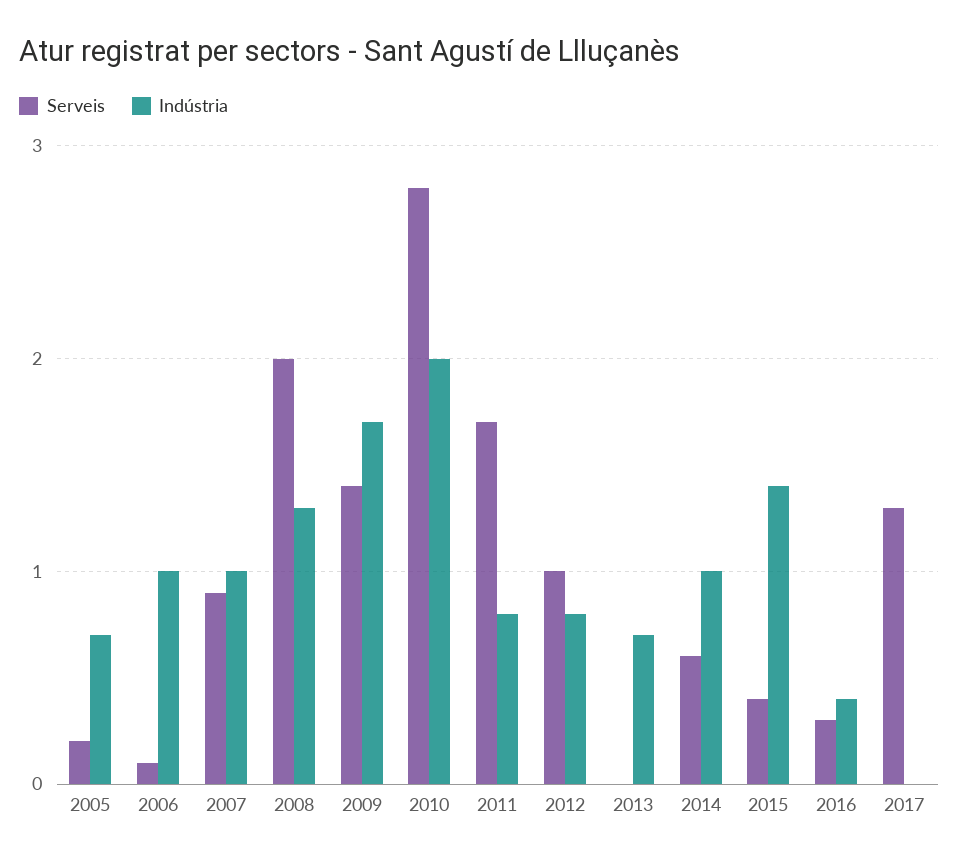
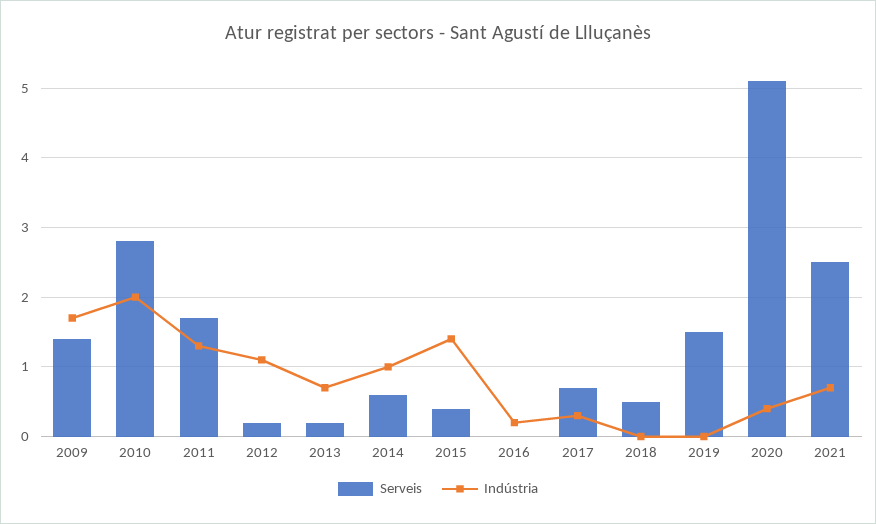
Serveis, 2005: 0.2 -> none
Indústria, 2005: 0.7 -> none
Serveis, 2006: 0.1 -> none
Indústria, 2006: 1 -> none
Serveis, 2007: 0.9 -> none
Indústria, 2007: 1 -> none
Serveis, 2008: 2 -> none
Indústria, 2008: 1.3 -> none
Indústria, 2011: 0.8 -> 1.3
Serveis, 2012: 1 -> 0.2
Indústria, 2012: 0.8 -> 1.1
Serveis, 2013: 0 -> 0.2
Serveis, 2016: 0.3 -> 0
Indústria, 2016: 0.4 -> 0.2
Serveis, 2017: 1.3 -> 0.7
Indústria, 2017: 0 -> 0.3
Serveis, 2018: none -> 0.5
Indústria, 2018: none -> 0
Serveis, 2019: none -> 1.5
Indústria, 2019: none -> 0
Serveis, 2020: none -> 5.1
Indústria, 2020: none -> 0.4
Serveis, 2021: none -> 2.5
Indústria, 2021: none -> 0.7

